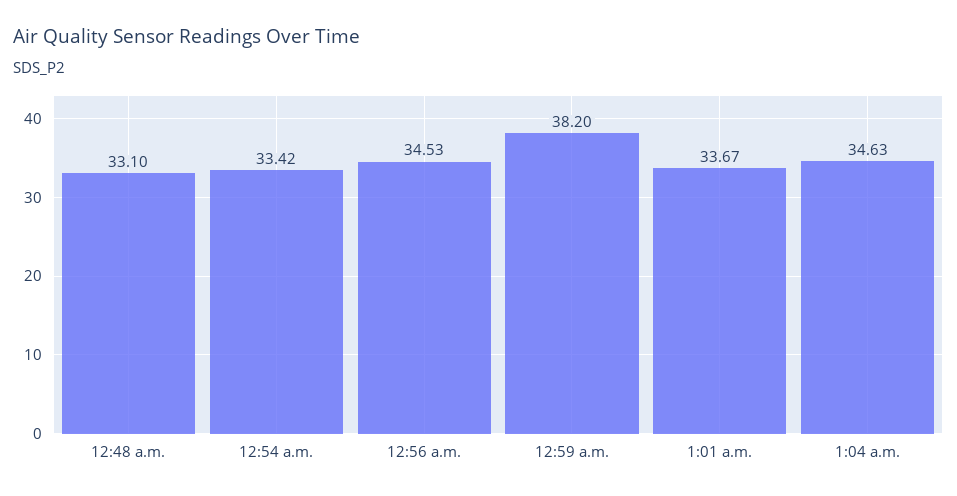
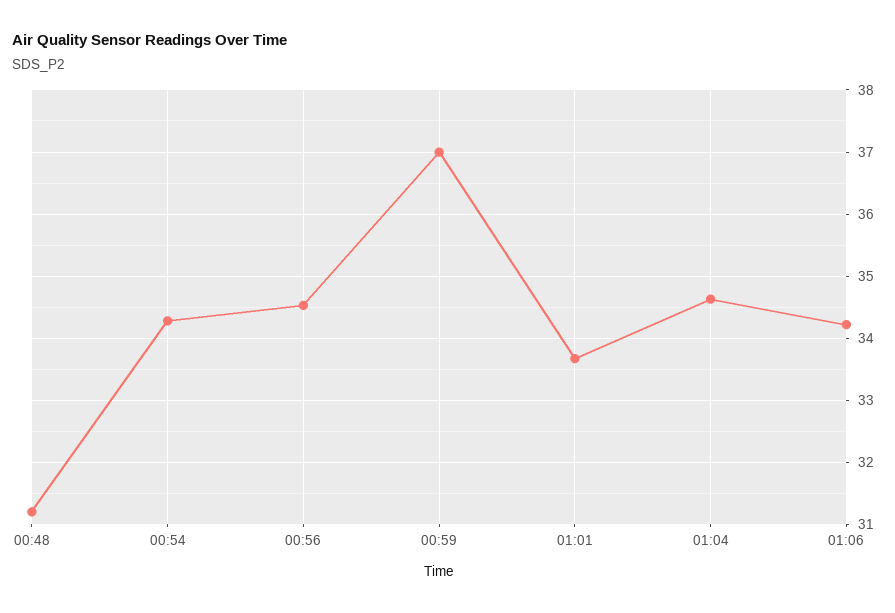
12:48 a.m.: 33.1 -> 31.2
12:54 a.m.: 33.42 -> 34.3
12:59 a.m.: 38.2 -> 37
01:06: none -> 34.2

